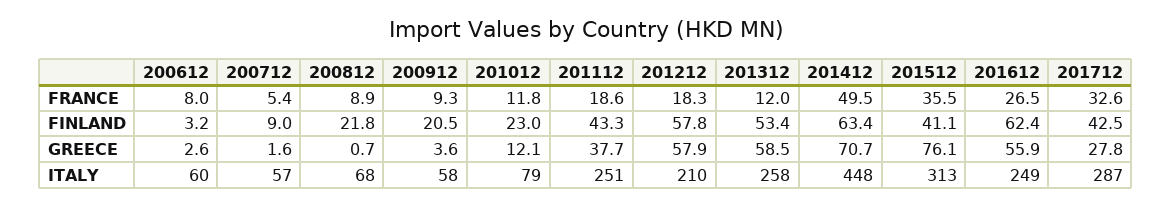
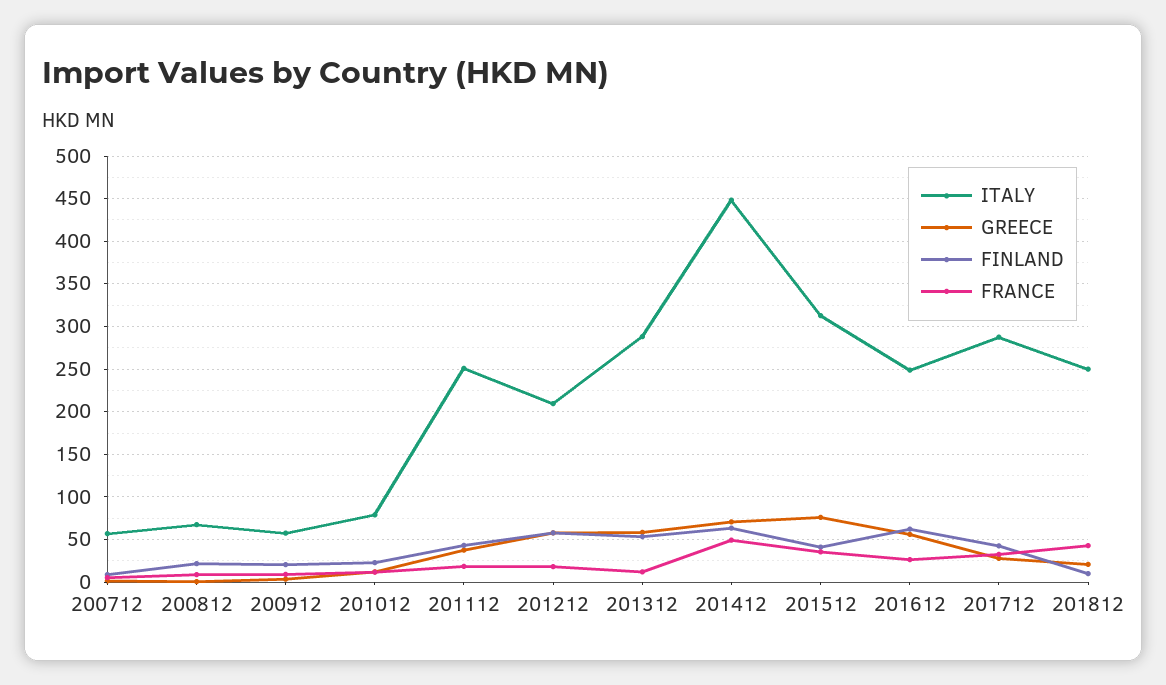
FRANCE, 200612: 8 -> none
FINLAND, 200612: 3.2 -> none
GREECE, 200612: 2.6 -> none
ITALY, 200612: 60 -> none
ITALY, 201312: 258 -> 290
ITALY, 201812: none -> 250
GREECE, 201812: none -> 20
FINLAND, 201812: none -> 10
FRANCE, 201812: none -> 40

